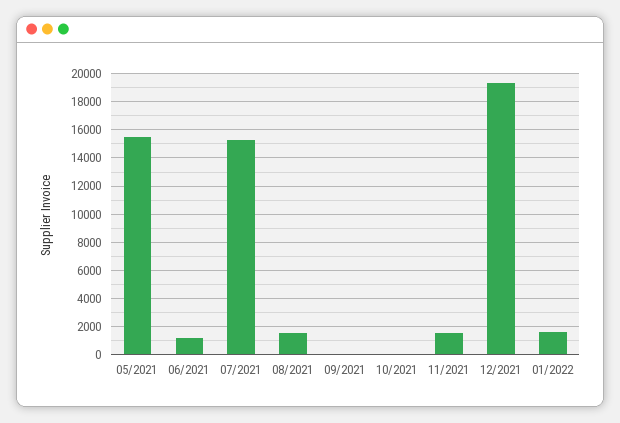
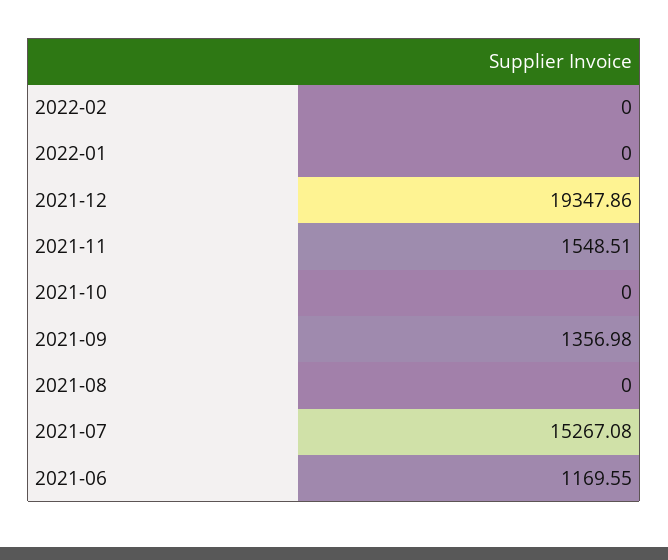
05/2021: 15500 -> none
08/2021: 1500 -> 0
09/2021: 0 -> 1356.98
01/2022: 1500 -> 0
2022-02: none -> 0

